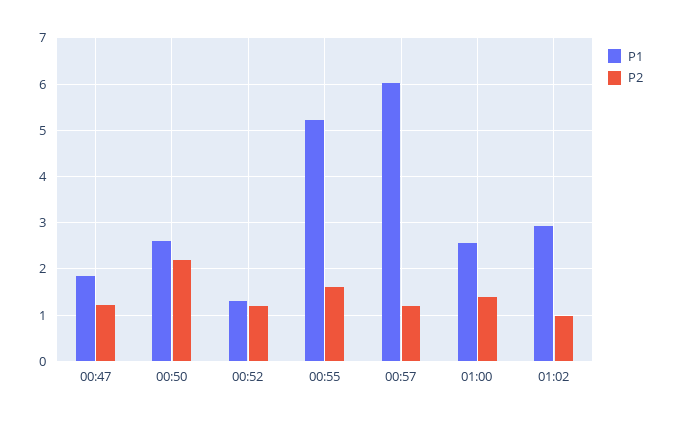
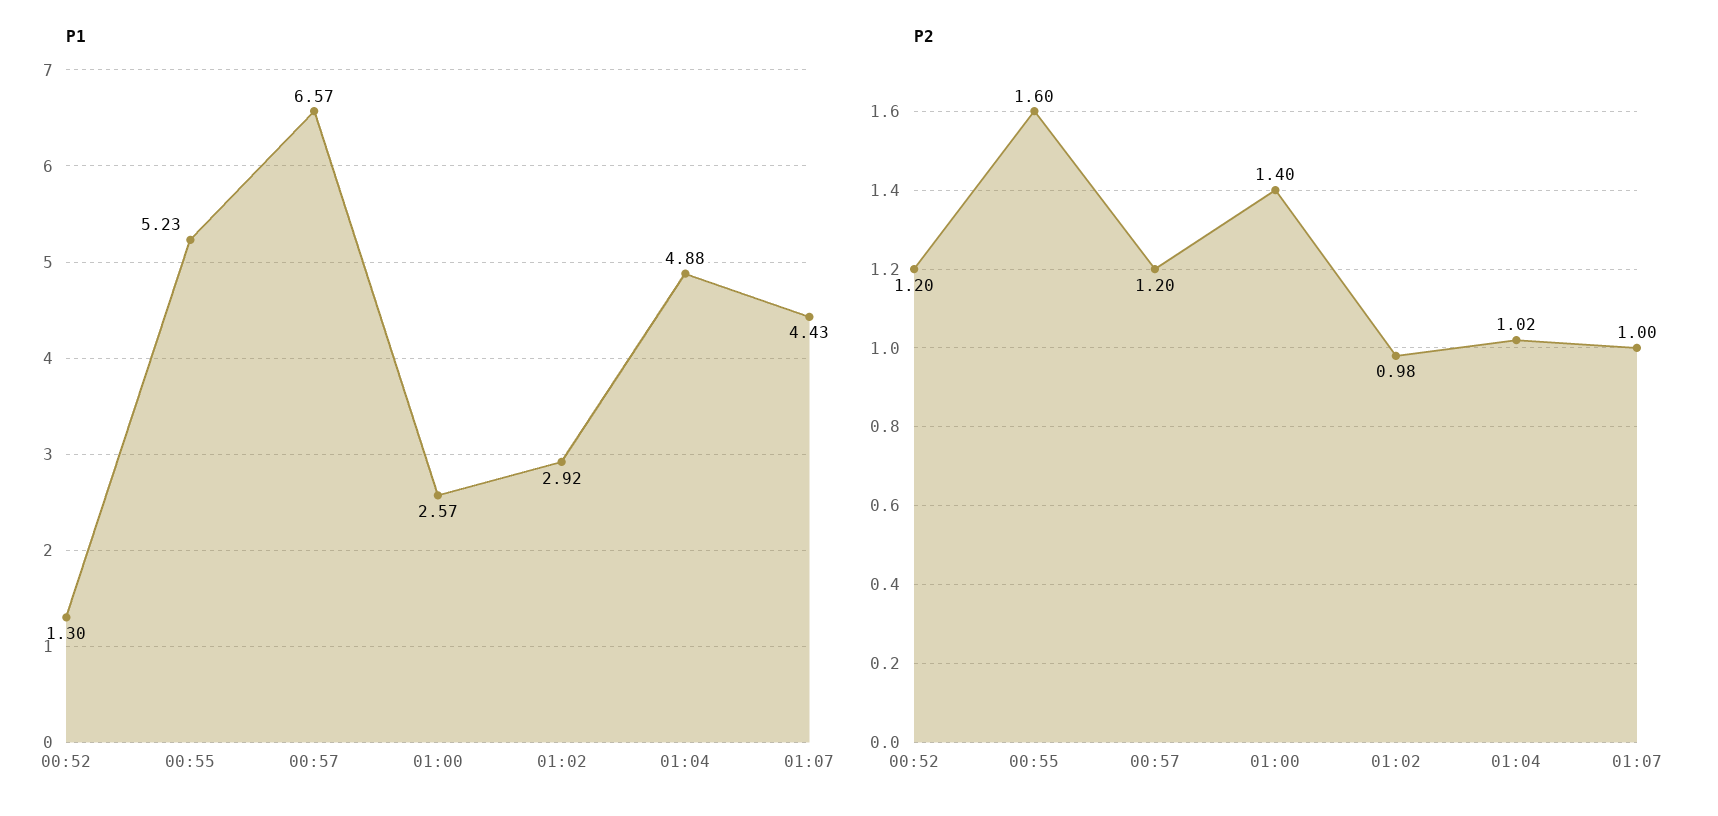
P1, 00:47: 1.8 -> none
P2, 00:47: 1.2 -> none
P1, 00:50: 2.6 -> none
P2, 00:50: 2.2 -> none
P1, 00:57: 6 -> 6.57
P1, 01:04: none -> 4.88
P1, 01:07: none -> 4.43
P2, 01:04: none -> 1.02
P2, 01:07: none -> 1

